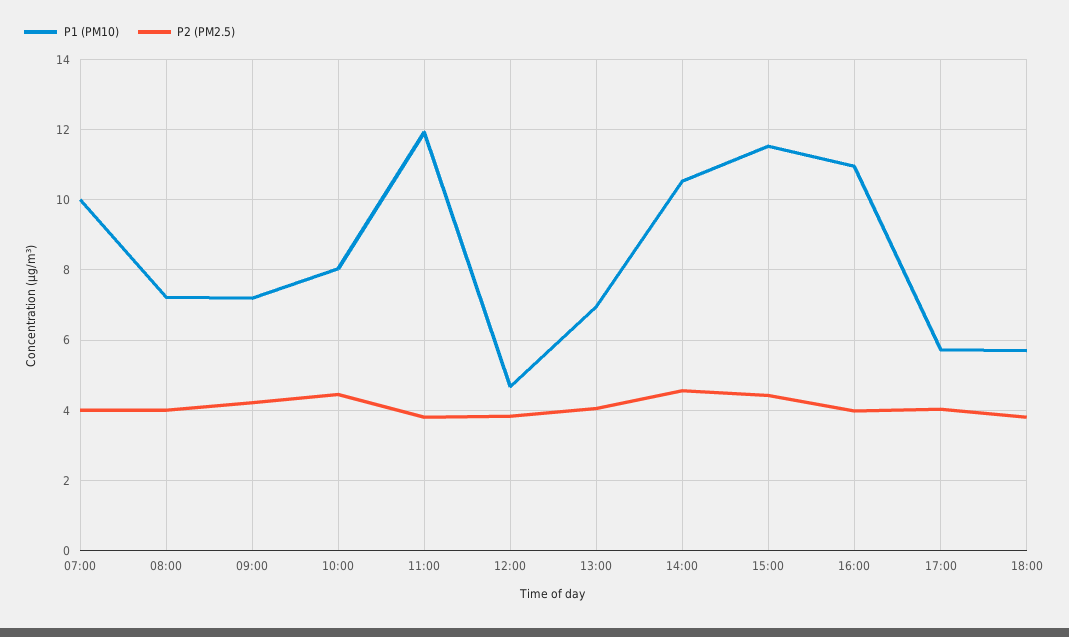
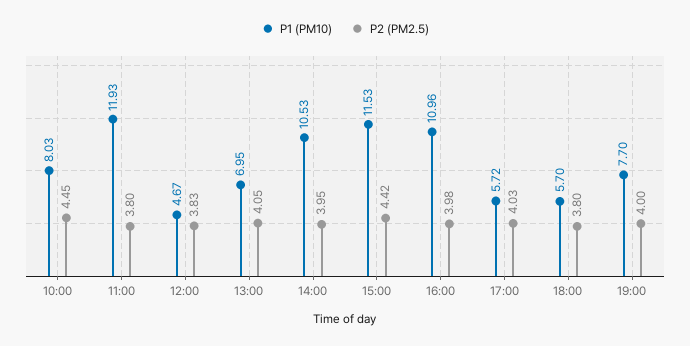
P1 (PM10), 07:00: 10 -> none
P2 (PM2.5), 07:00: 4 -> none
P1 (PM10), 08:00: 7.2 -> none
P2 (PM2.5), 08:00: 4 -> none
P1 (PM10), 09:00: 7.2 -> none
P2 (PM2.5), 09:00: 4.2 -> none
P2 (PM2.5), 14:00: 4.6 -> 3.95
P1 (PM10), 19:00: none -> 7.7
P2 (PM2.5), 19:00: none -> 4

